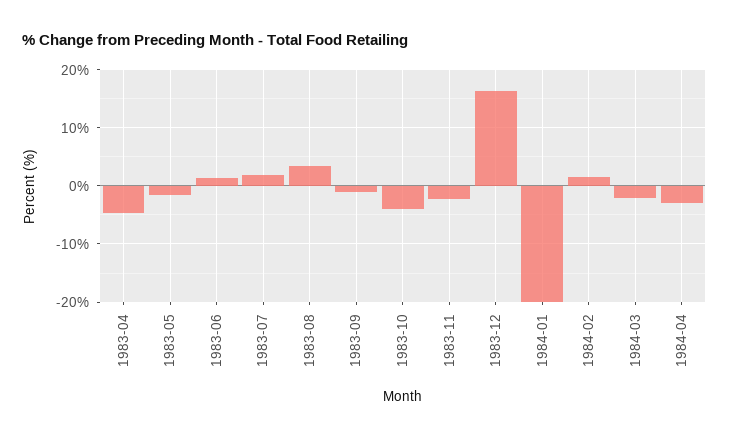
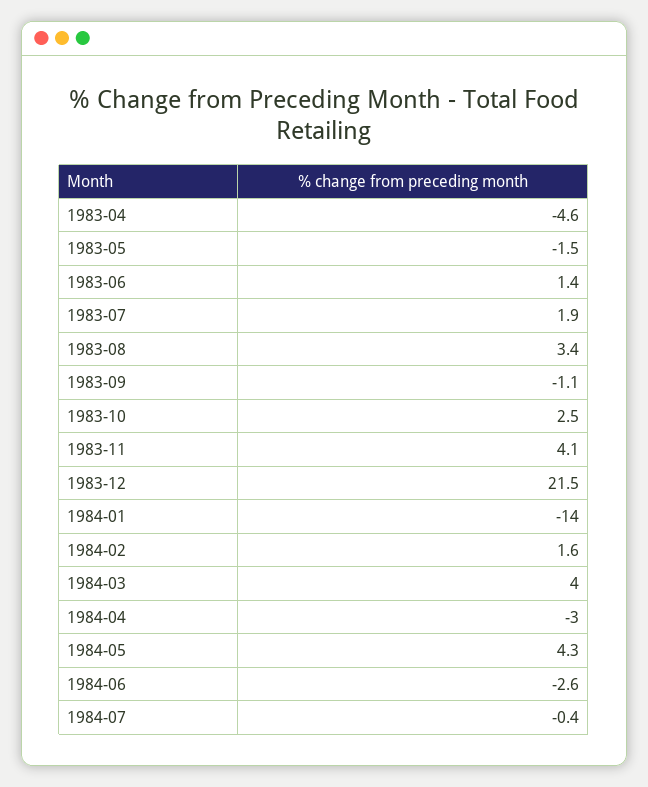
1983-10: -4 -> 2.5
1983-11: -2 -> 4.1
1983-12: 16 -> 21.5
1984-01: -20 -> -14
1984-03: -2 -> 4
1984-05: none -> 4.3
1984-06: none -> -2.6
1984-07: none -> -0.4

